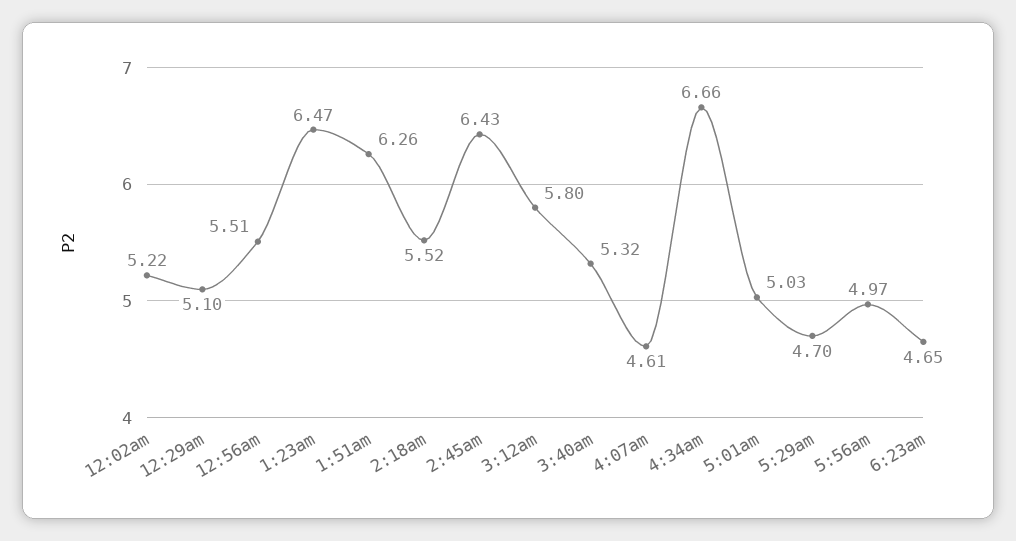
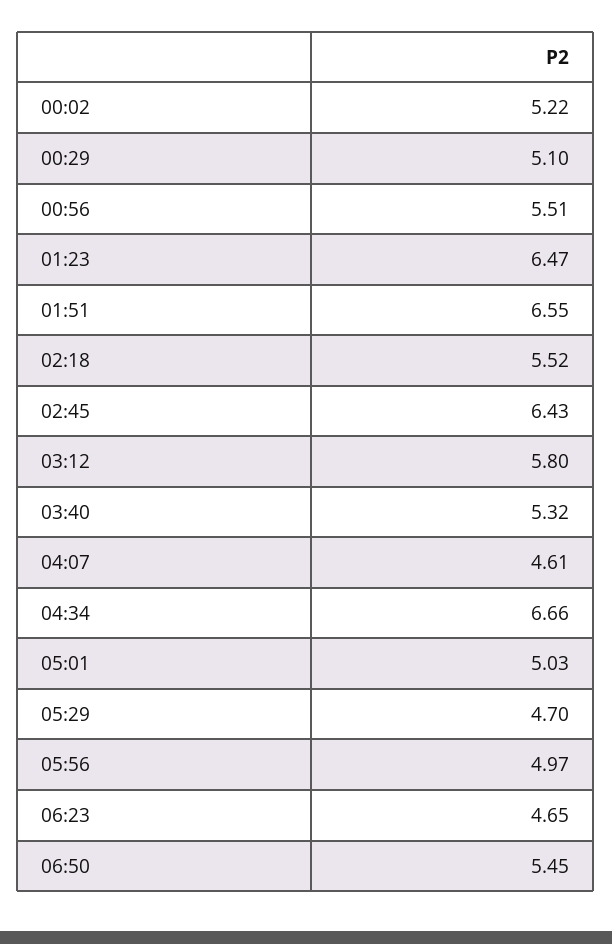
1:51am: 6.26 -> 6.55
06:50: none -> 5.45

